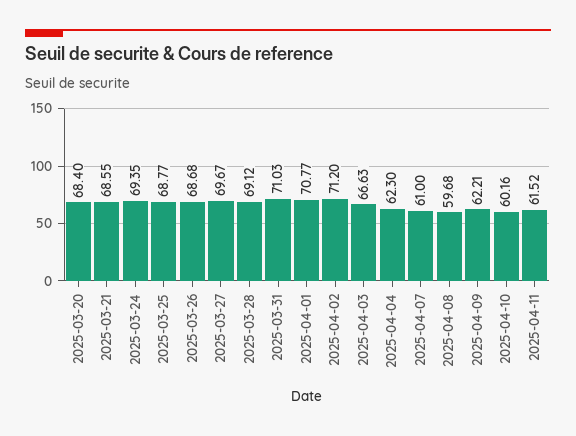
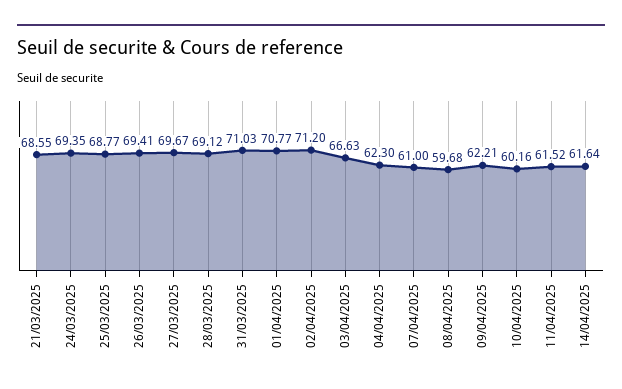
2025-03-20: 68.4 -> none
2025-03-26: 68.68 -> 69.41
14/04/2025: none -> 61.64

